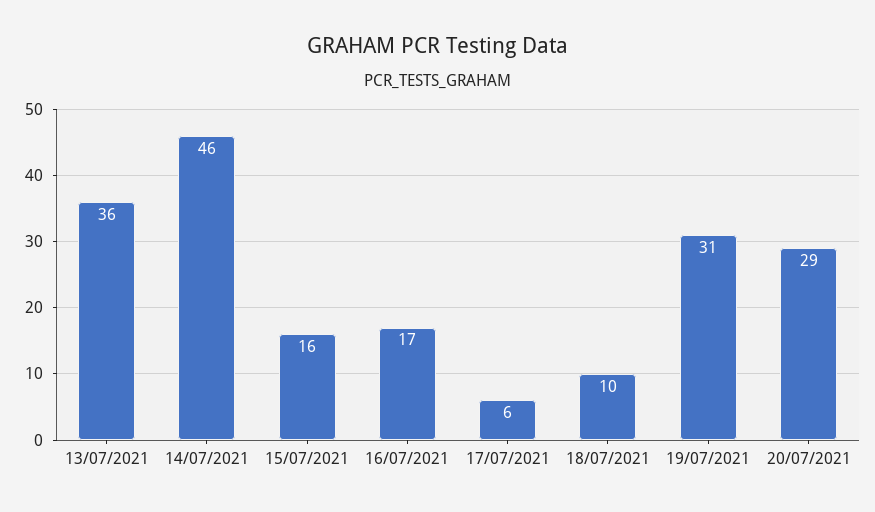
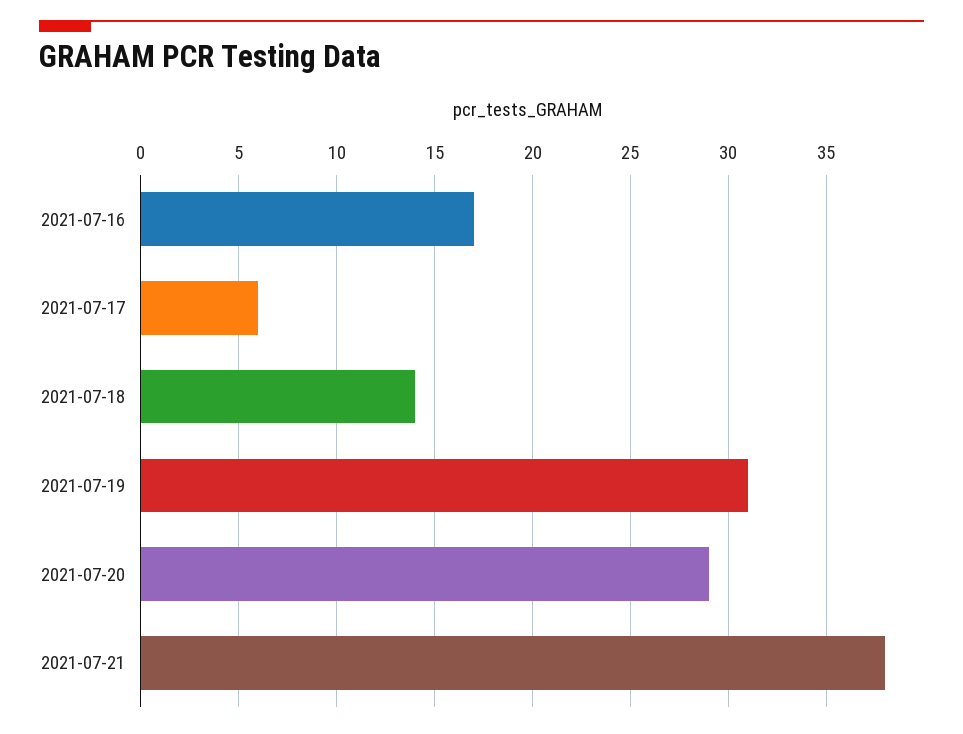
13/07/2021: 36 -> none
14/07/2021: 46 -> none
15/07/2021: 16 -> none
18/07/2021: 10 -> 14
2021-07-21: none -> 38

